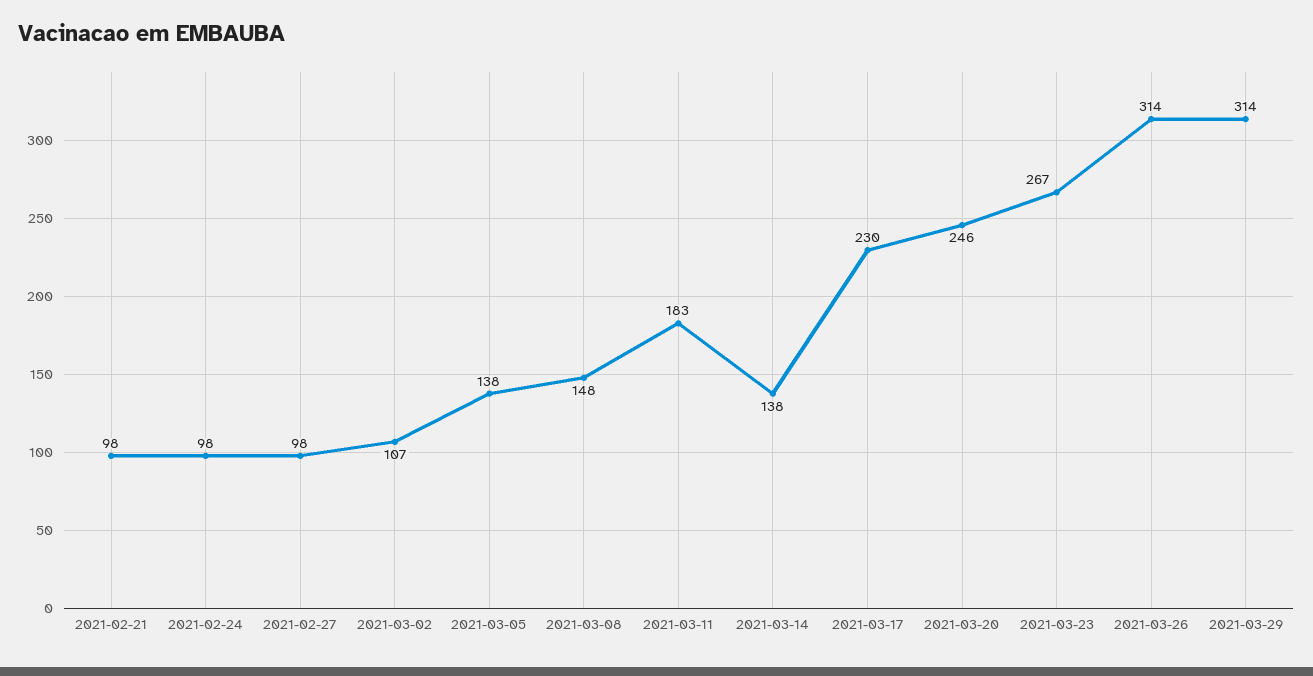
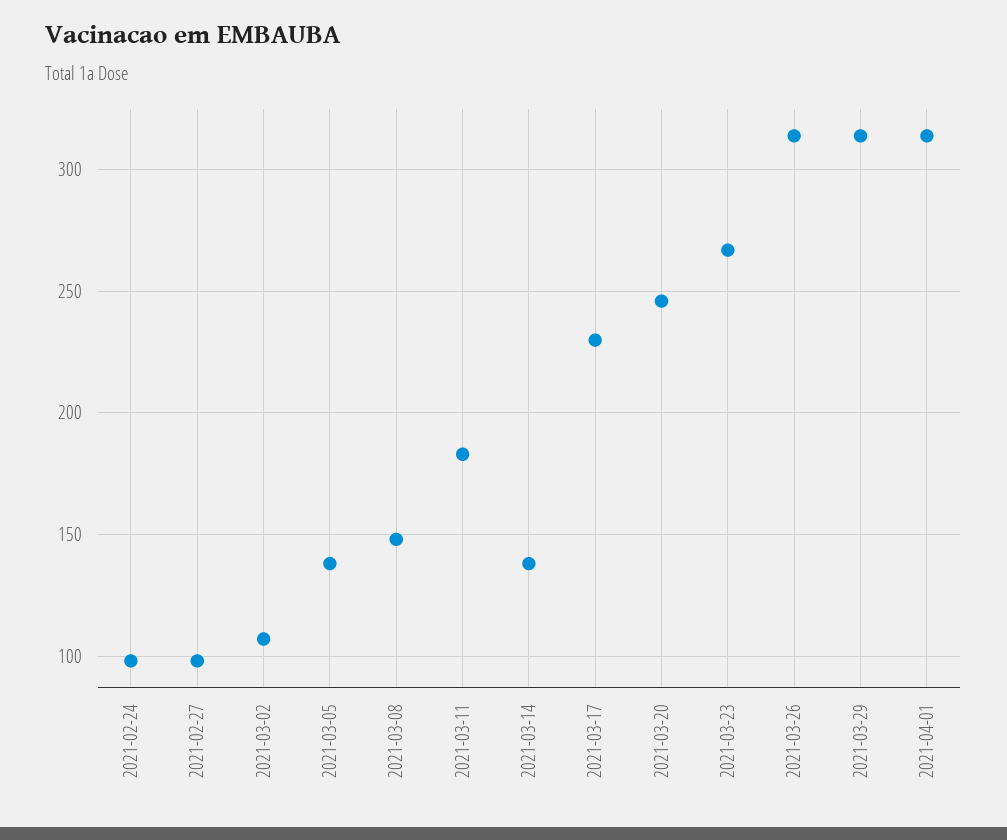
2021-02-21: 98 -> none
2021-04-01: none -> 315

